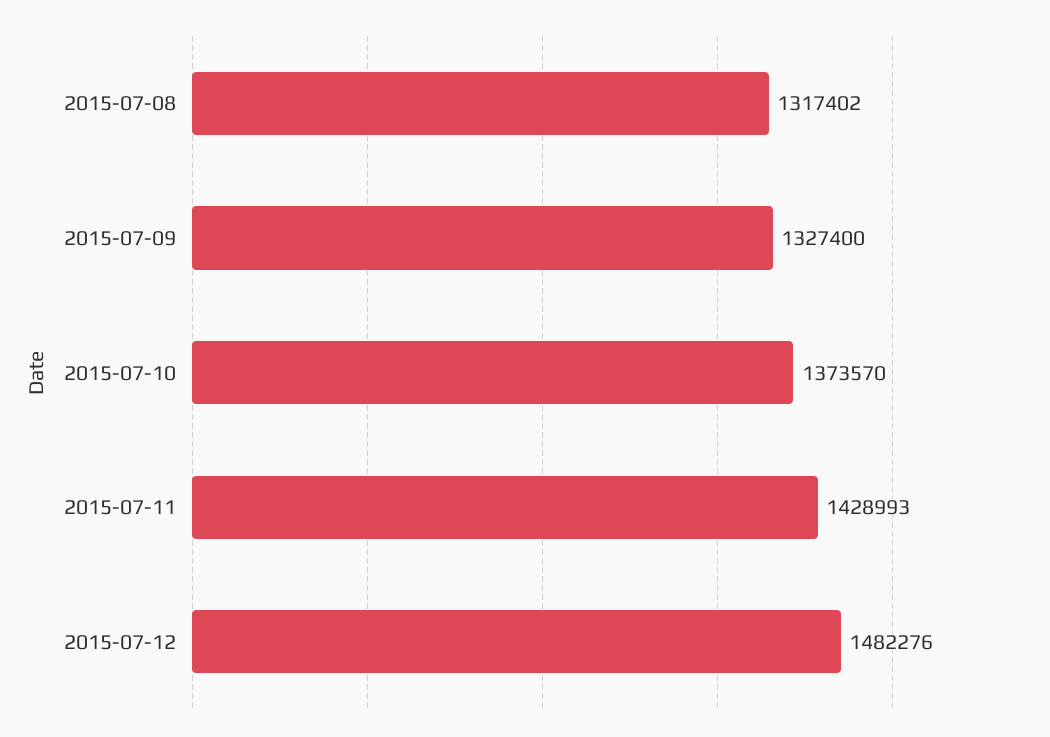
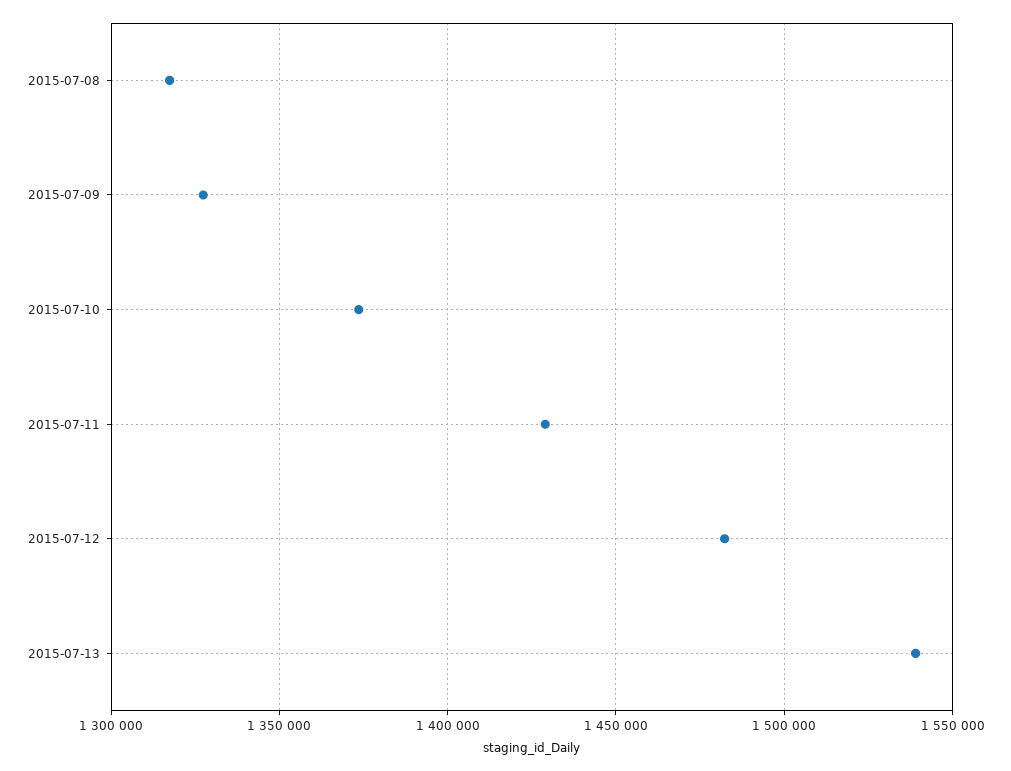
2015-07-13: none -> 1540000

